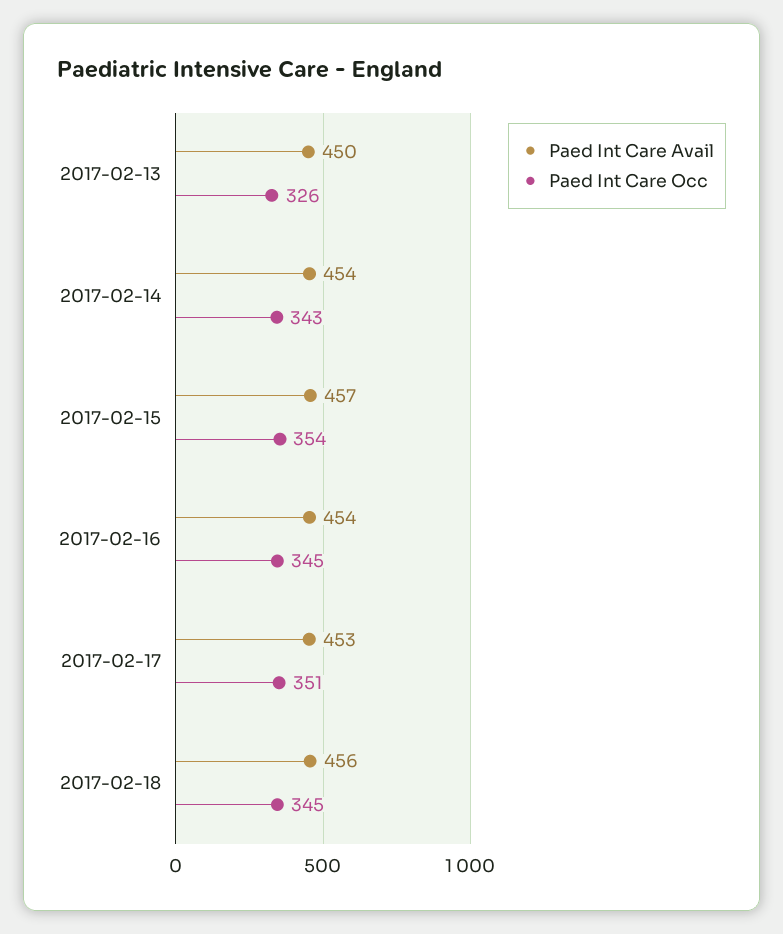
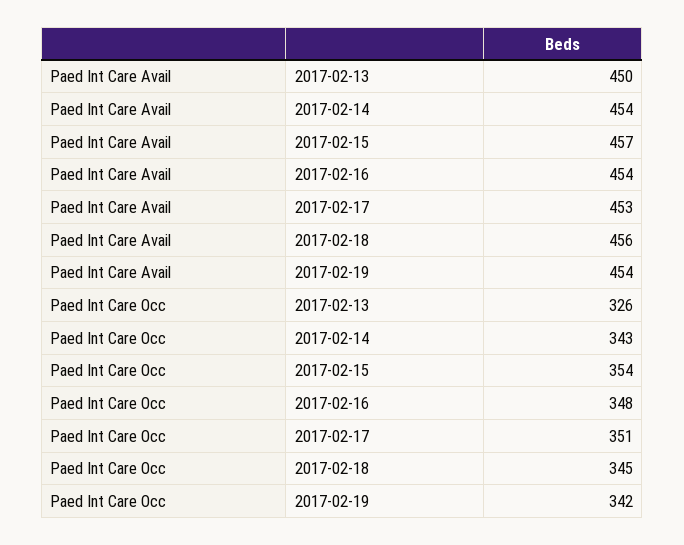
Paed Int Care Occ, 2017-02-16: 345 -> 348
Paed Int Care Avail, 2017-02-19: none -> 454
Paed Int Care Occ, 2017-02-19: none -> 342

